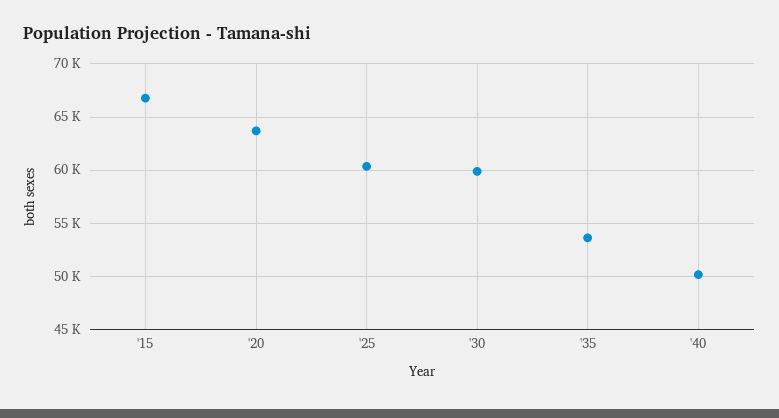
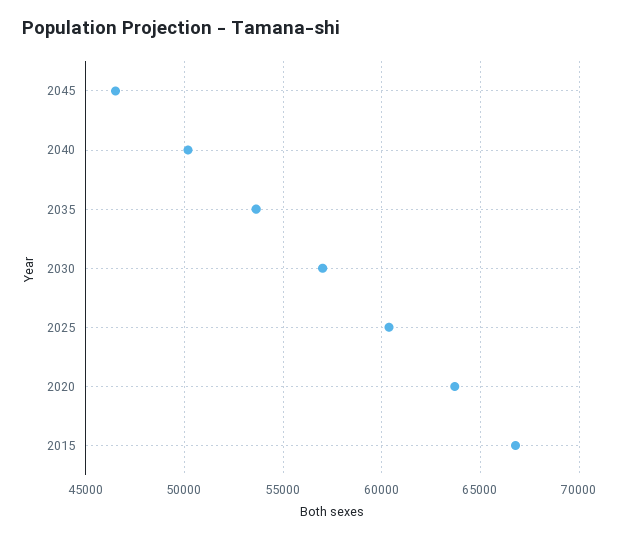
'30: 60000 -> 57000
2045: none -> 46500

